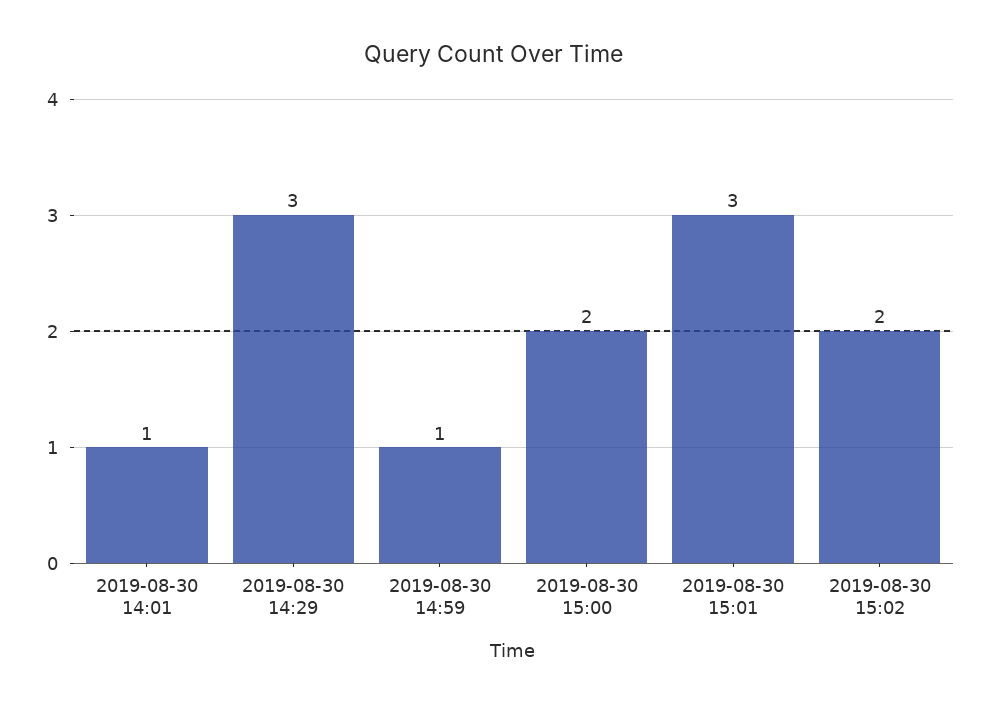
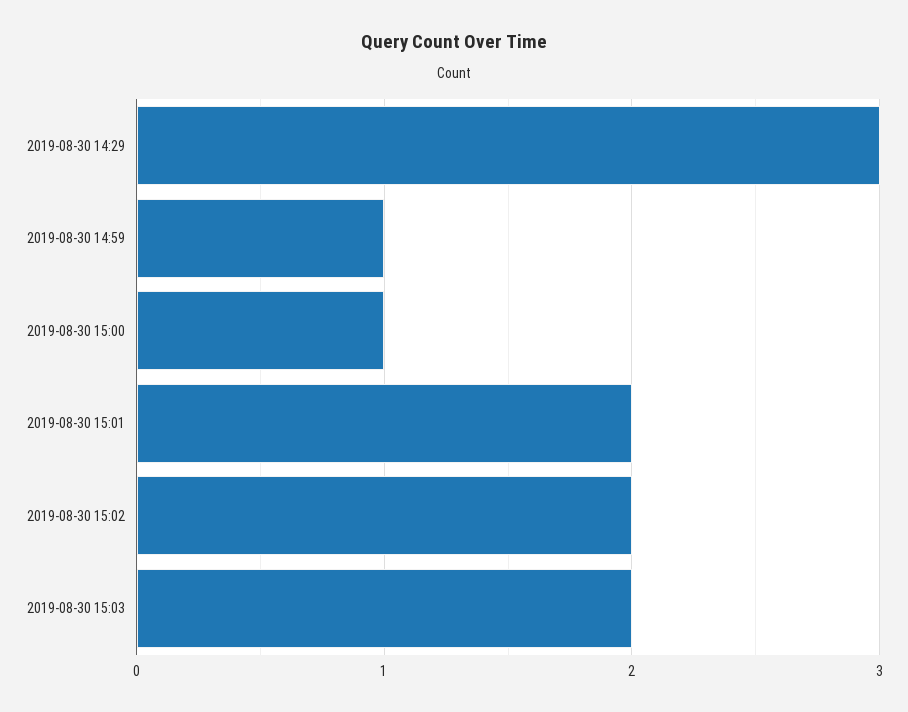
2019-08-30 14:01: 1 -> none
2019-08-30 15:00: 2 -> 1
2019-08-30 15:01: 3 -> 2
2019-08-30 15:03: none -> 2

